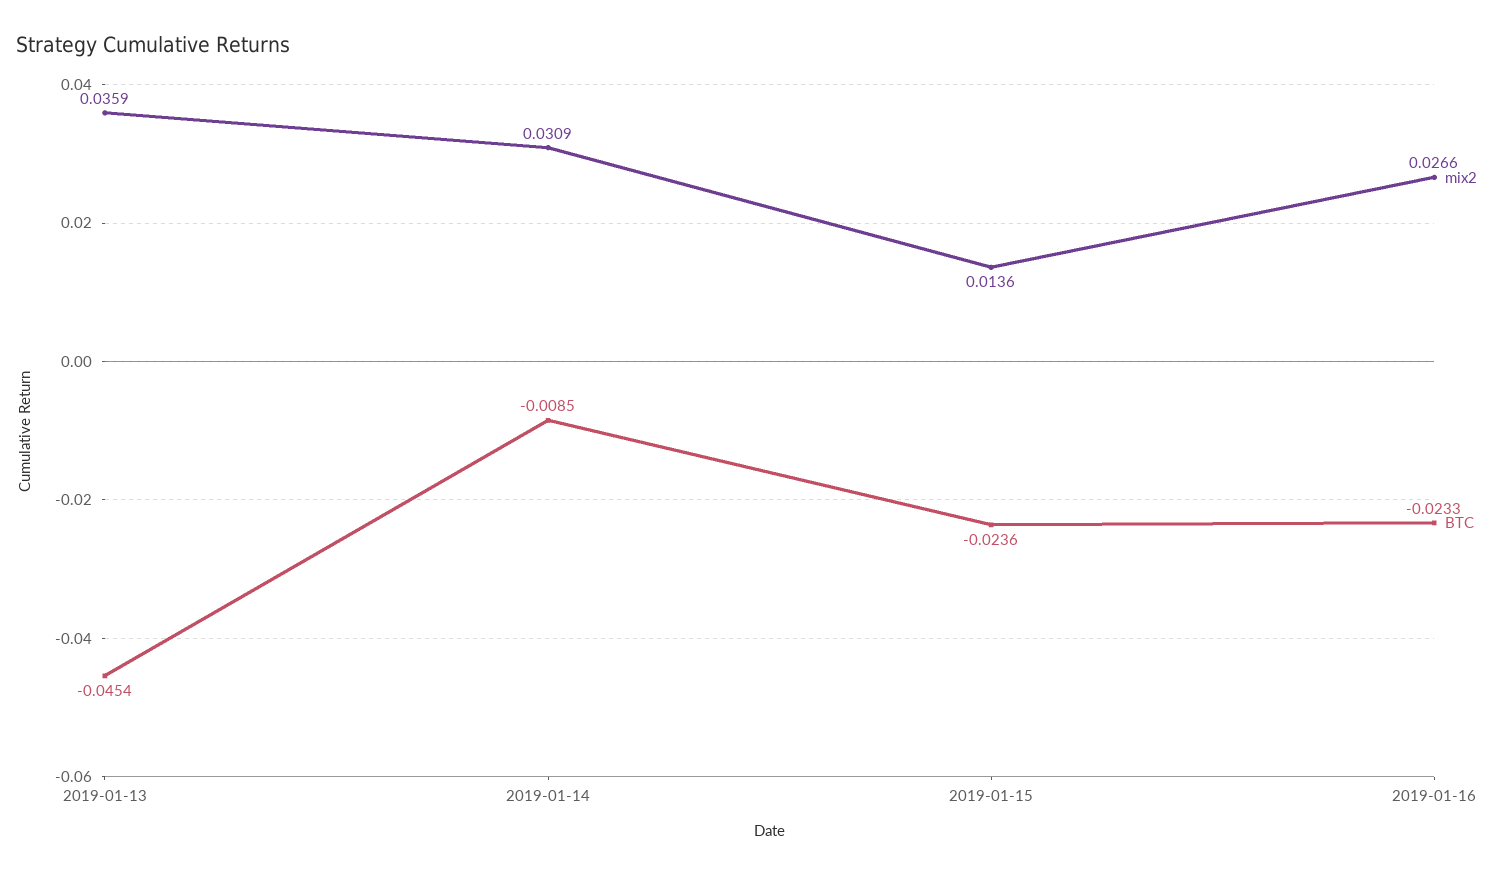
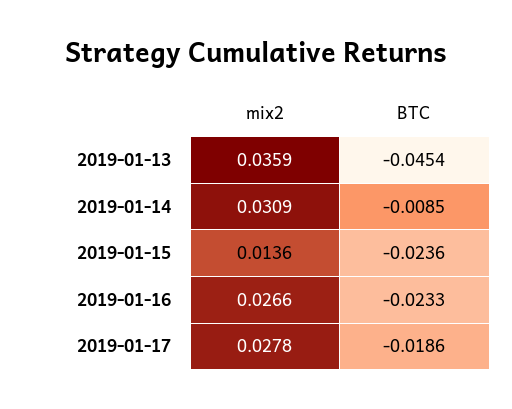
mix2, 2019-01-17: none -> 0.0278
BTC, 2019-01-17: none -> -0.0186

